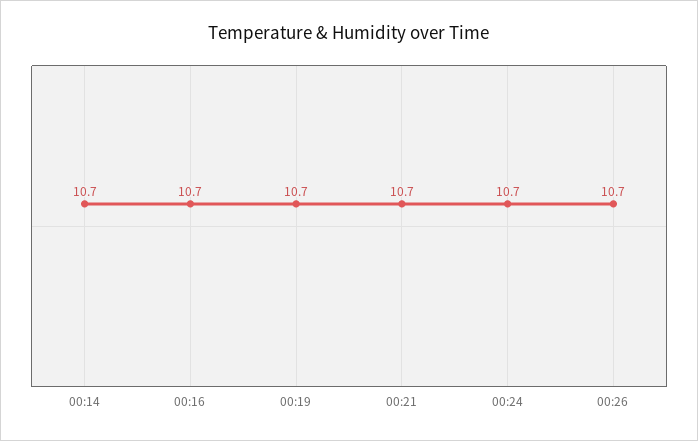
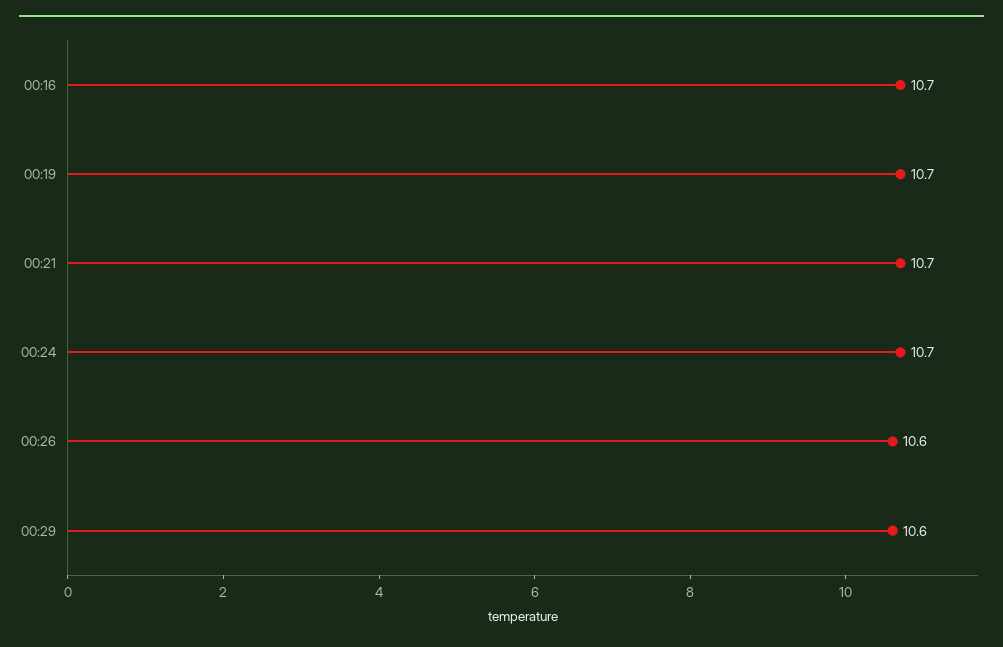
00:14: 10.7 -> none
00:26: 10.7 -> 10.6
00:29: none -> 10.6

